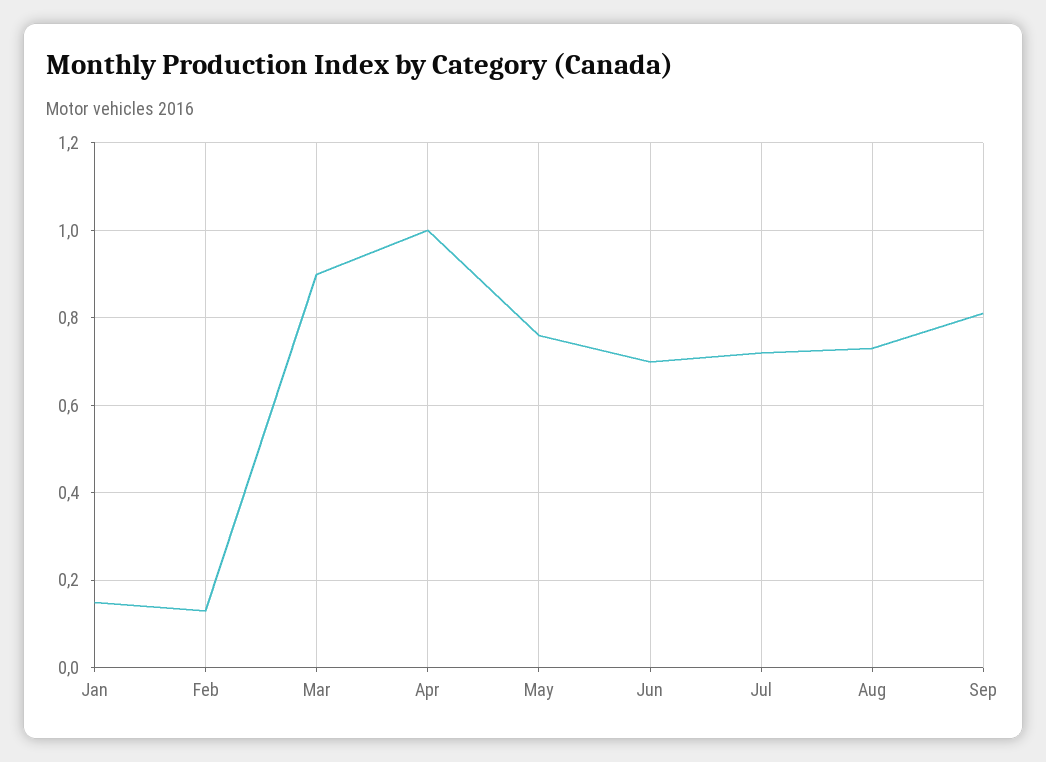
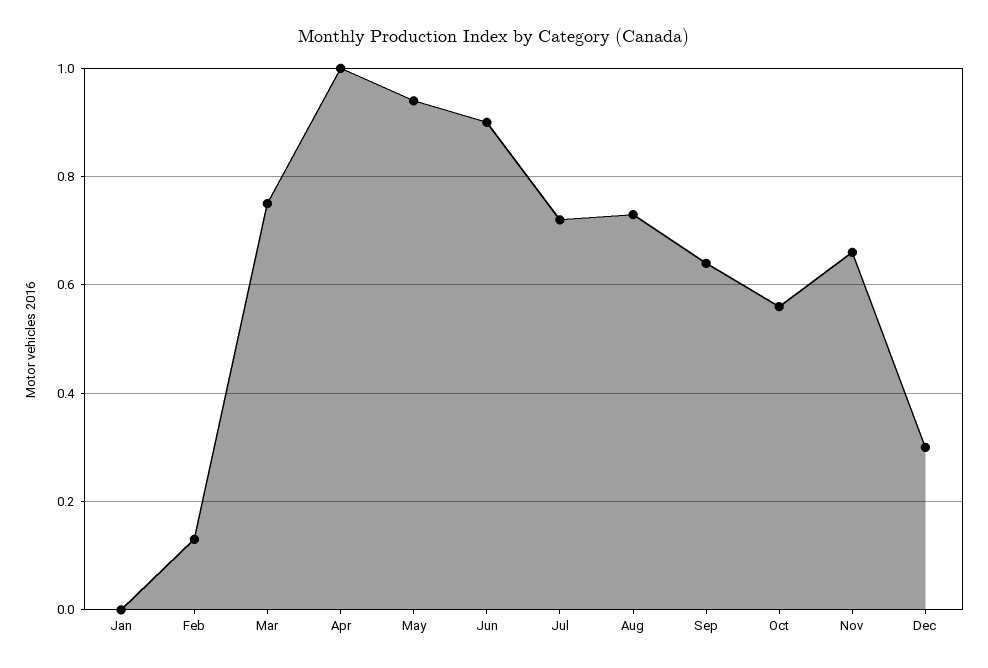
Jan: 0.15 -> 0
Mar: 0.9 -> 0.75
May: 0.75 -> 0.95
Jun: 0.7 -> 0.9
Sep: 0.8 -> 0.65
Oct: none -> 0.55
Nov: none -> 0.65
Dec: none -> 0.3

